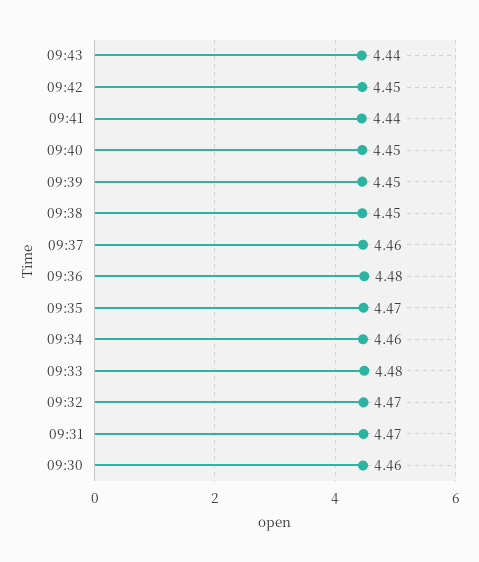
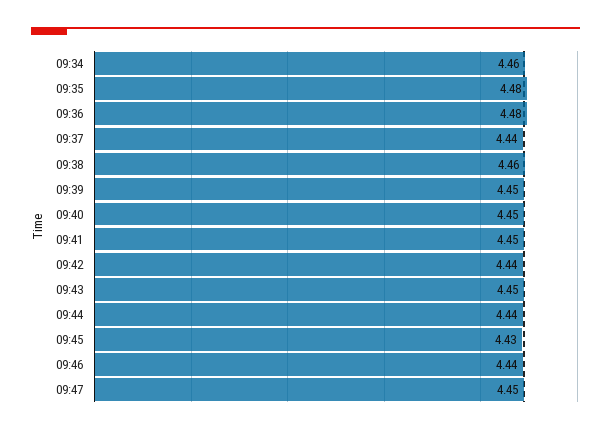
09:43: 4.44 -> 4.45
09:42: 4.45 -> 4.44
09:41: 4.44 -> 4.45
09:38: 4.45 -> 4.46
09:37: 4.46 -> 4.44
09:35: 4.47 -> 4.48
09:33: 4.48 -> none
09:32: 4.47 -> none
09:31: 4.47 -> none
09:30: 4.46 -> none
09:44: none -> 4.44
09:45: none -> 4.43
09:46: none -> 4.44
09:47: none -> 4.45

